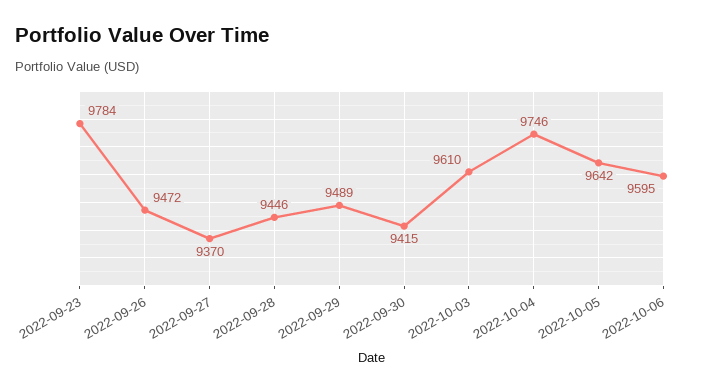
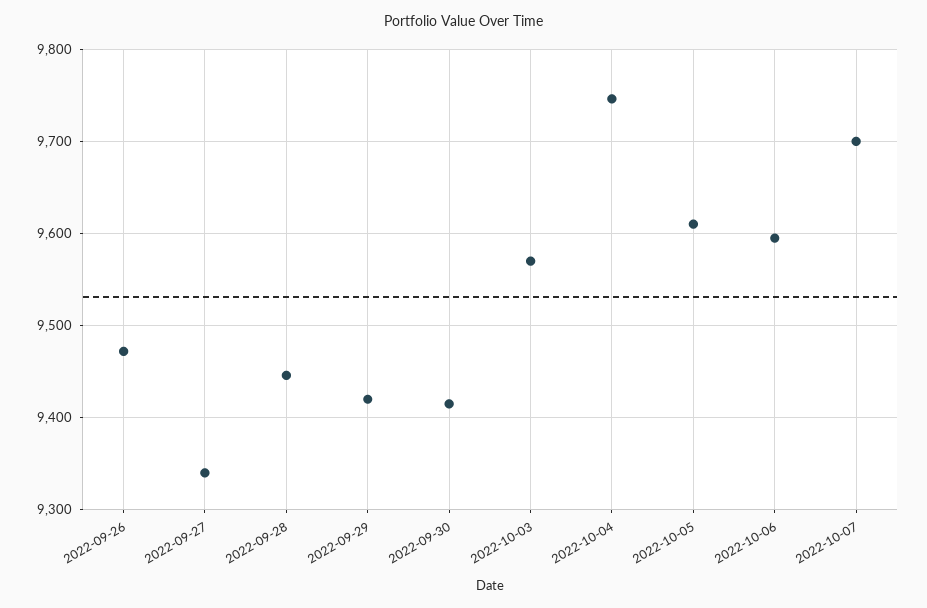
2022-09-23: 9784 -> none
2022-09-27: 9370 -> 9340
2022-09-29: 9489 -> 9420
2022-10-03: 9610 -> 9570
2022-10-05: 9642 -> 9610
2022-10-07: none -> 9700

